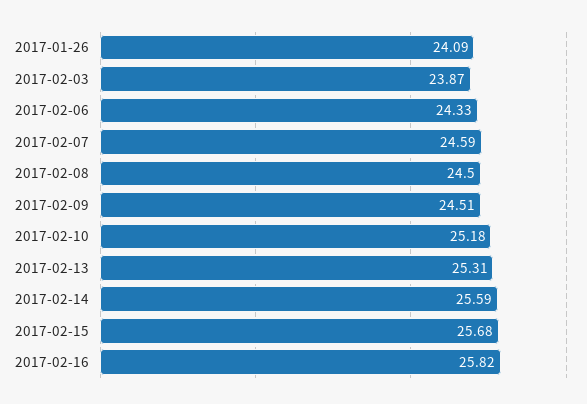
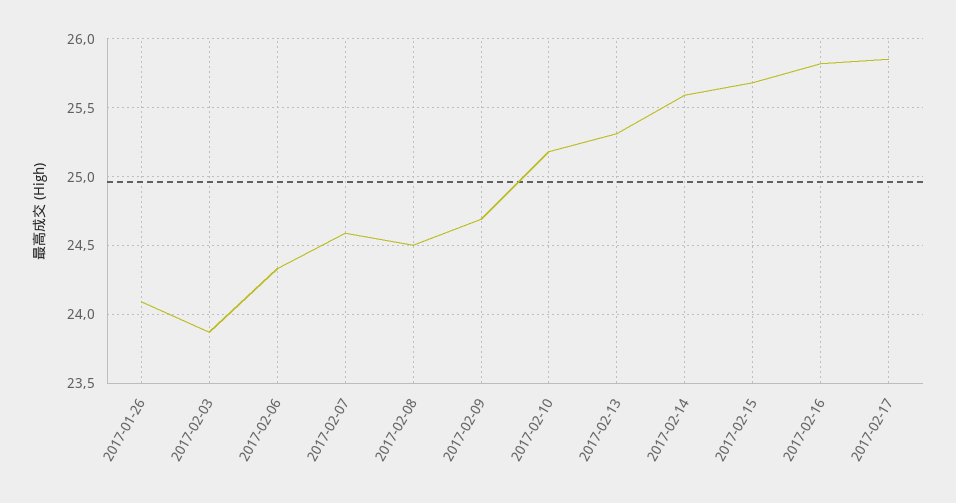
2017-02-09: 24.51 -> 24.7
2017-02-17: none -> 25.85

